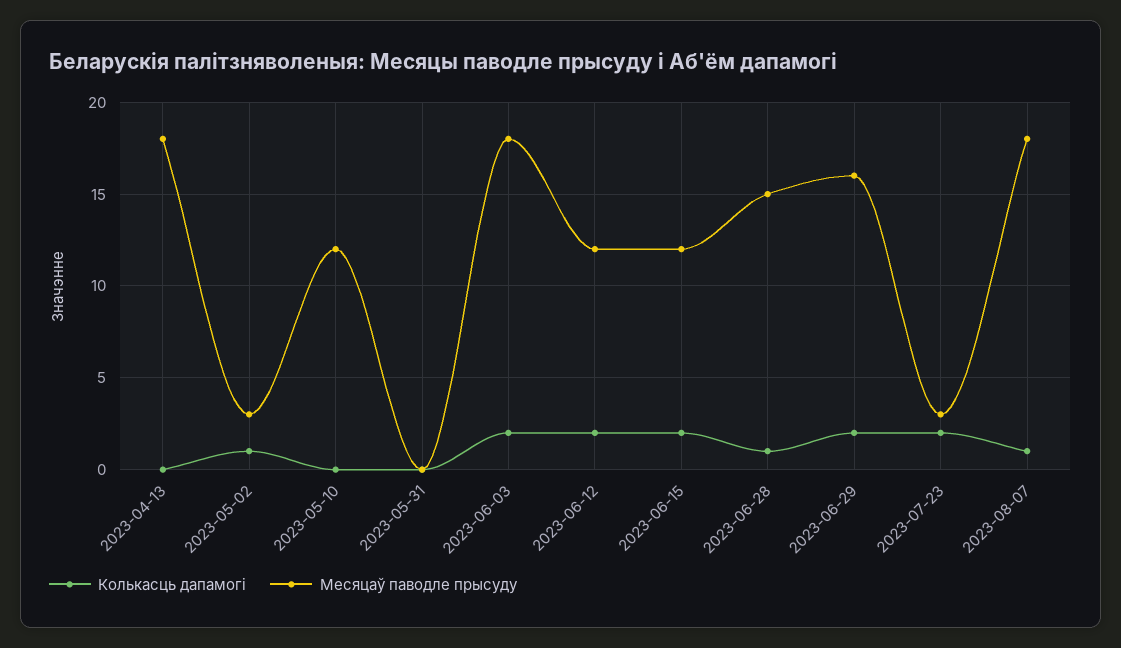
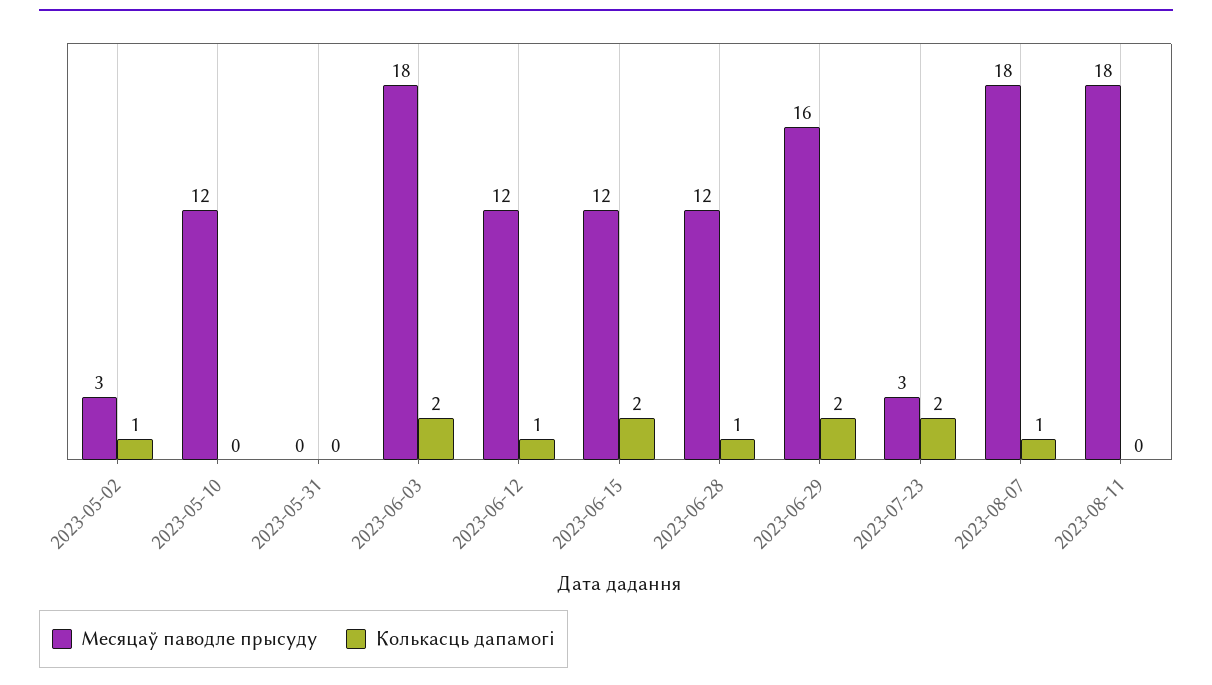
Колькасць дапамогі, 2023-04-13: 0 -> none
Месяцаў паводле прысуду, 2023-04-13: 18 -> none
Колькасць дапамогі, 2023-06-12: 2 -> 1
Месяцаў паводле прысуду, 2023-06-28: 15 -> 12
Месяцаў паводле прысуду, 2023-08-11: none -> 18
Колькасць дапамогі, 2023-08-11: none -> 0

